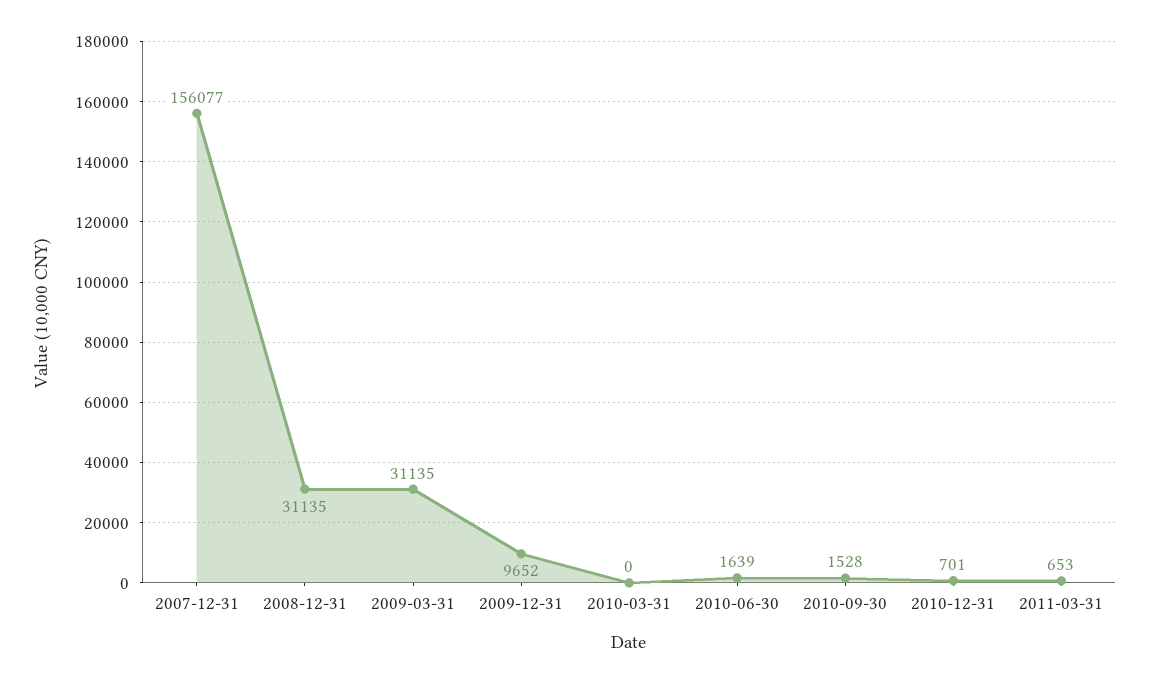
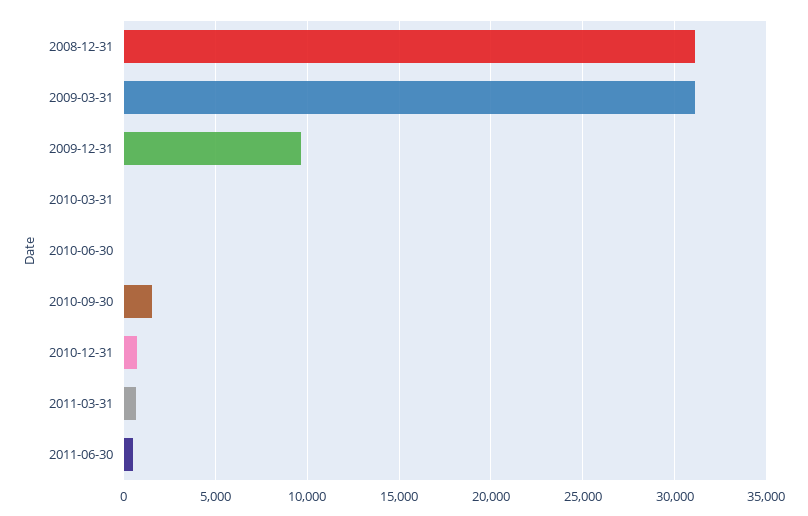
2007-12-31: 156077 -> none
2010-06-30: 1639 -> 0
2011-06-30: none -> 500

